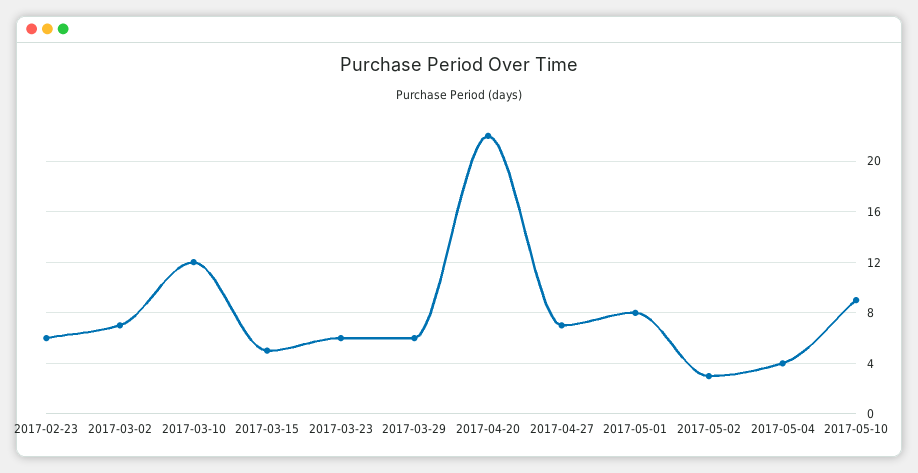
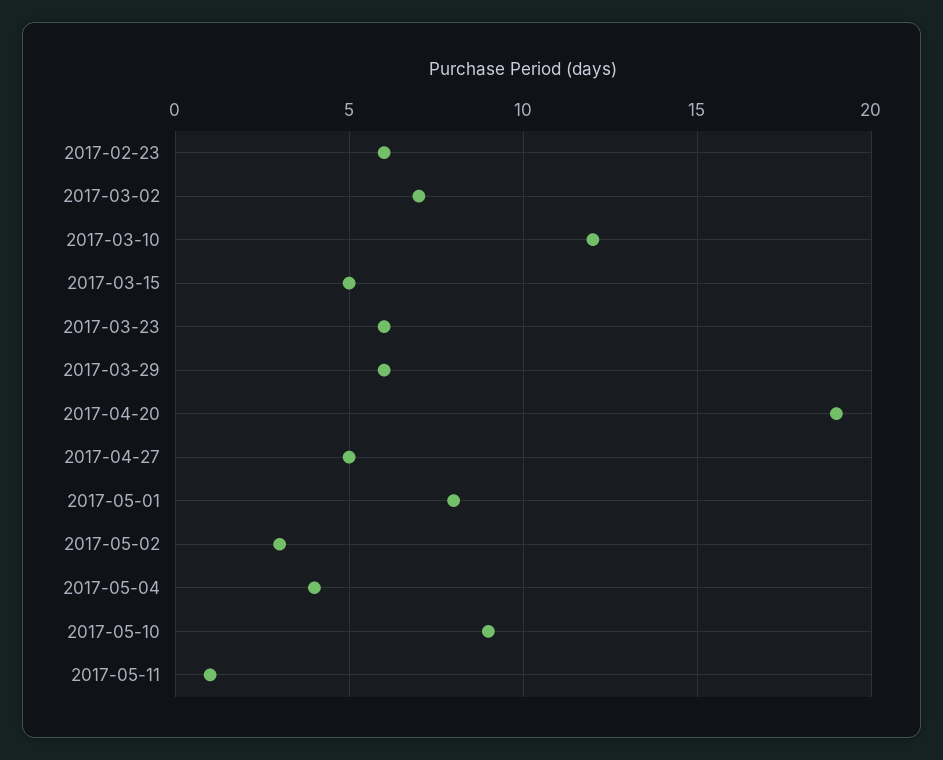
2017-04-20: 22 -> 19
2017-04-27: 7 -> 5
2017-05-11: none -> 1

